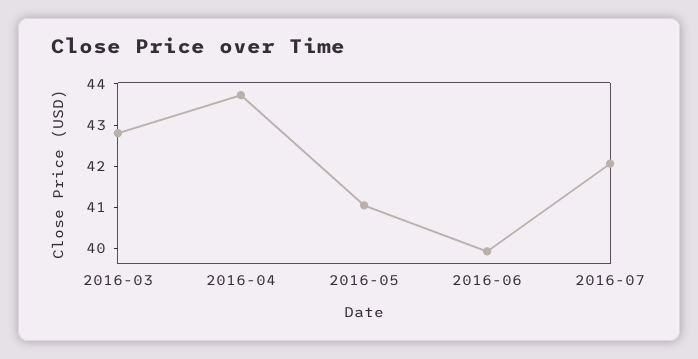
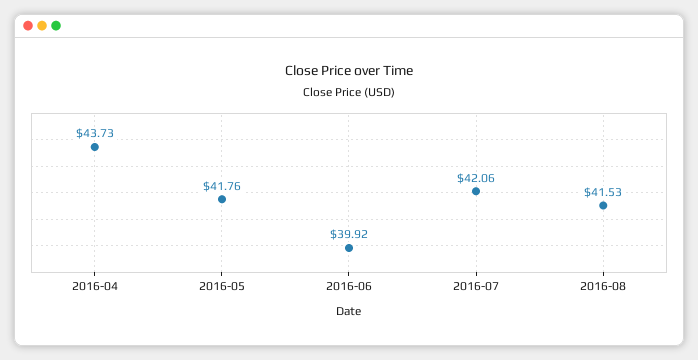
2016-03: 42.8 -> none
2016-05: 41 -> 41.76
2016-08: none -> 41.53

